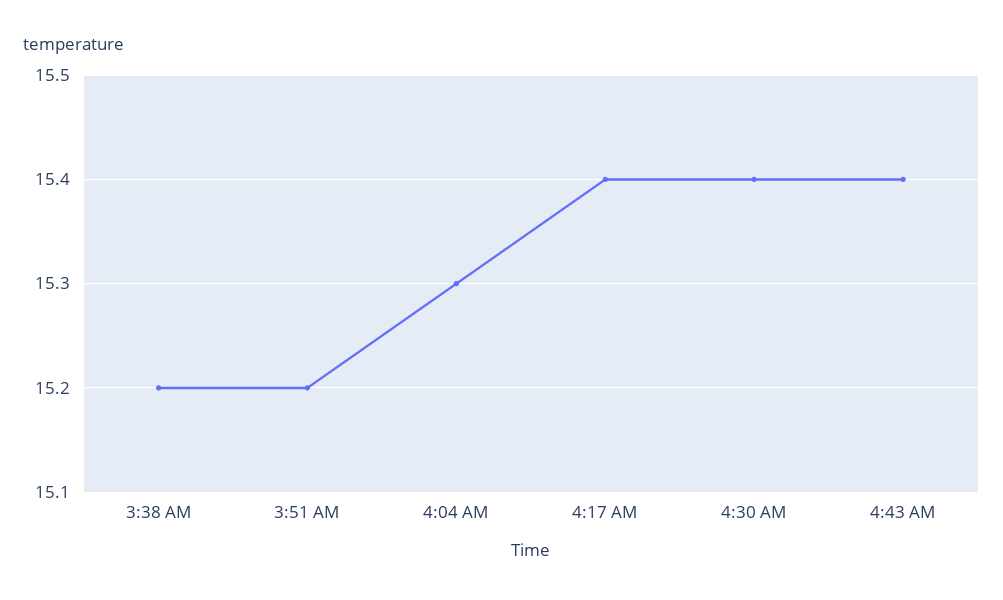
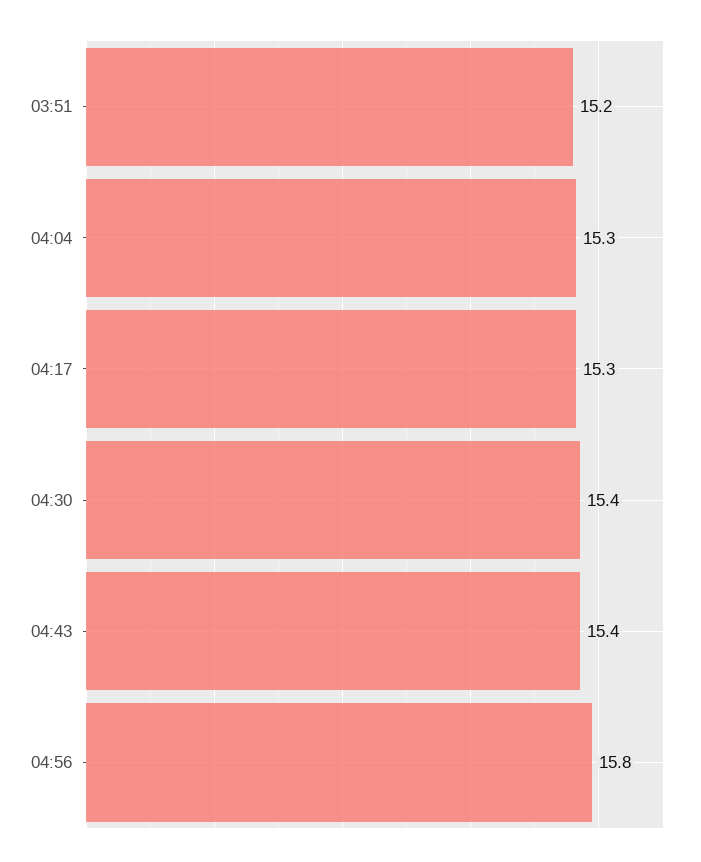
3:38 AM: 15.2 -> none
4:17 AM: 15.4 -> 15.3
04:56: none -> 15.8

